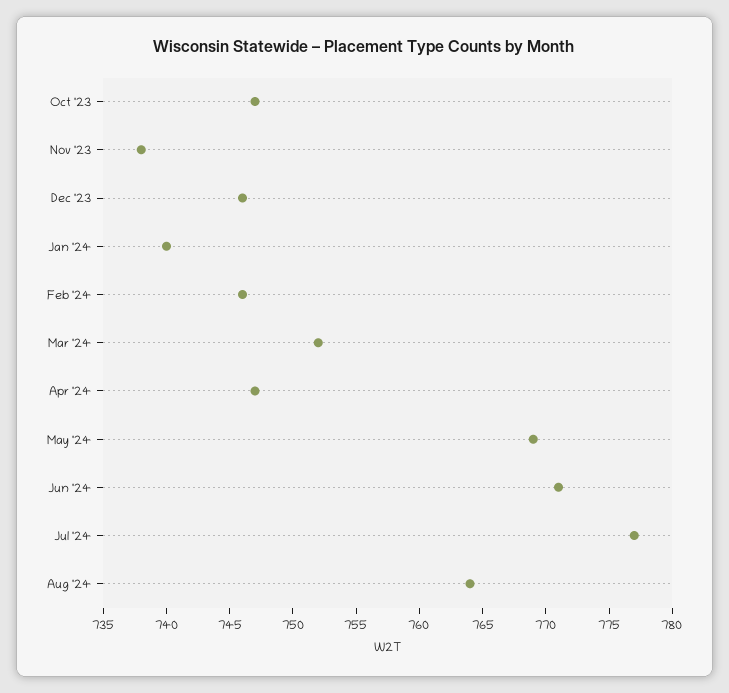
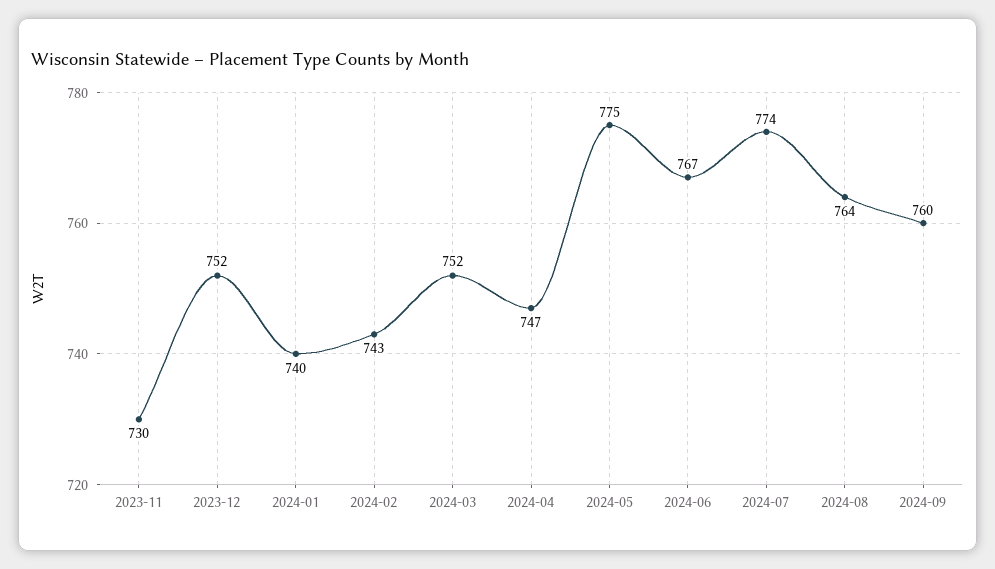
Oct '23: 747 -> none
Nov '23: 738 -> 730
Dec '23: 746 -> 752
Feb '24: 746 -> 743
May '24: 769 -> 775
Jun '24: 771 -> 767
Jul '24: 777 -> 774
2024-09: none -> 760

